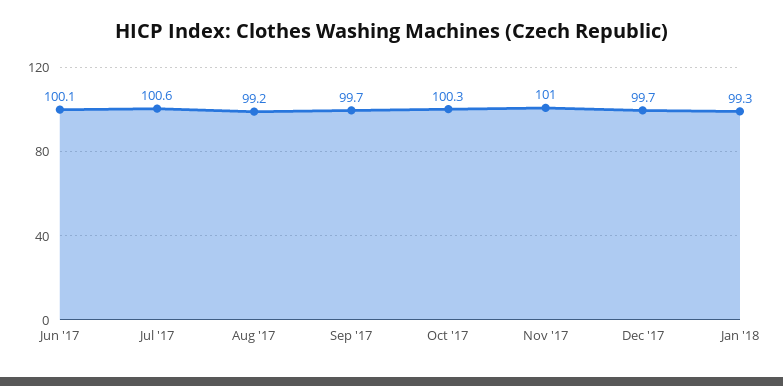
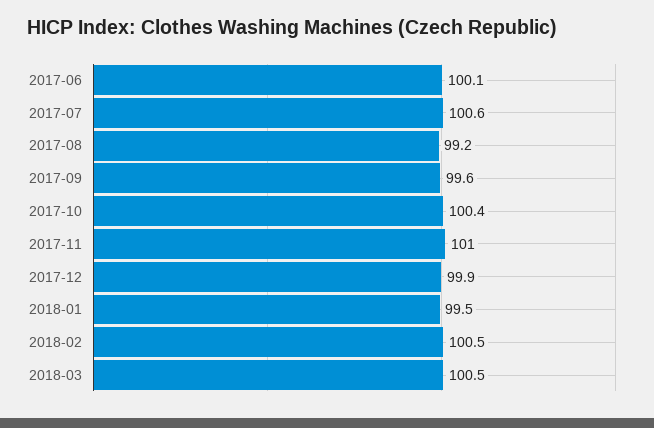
Sep '17: 99.7 -> 99.6
Oct '17: 100.3 -> 100.4
Dec '17: 99.7 -> 99.9
Jan '18: 99.3 -> 99.5
2018-02: none -> 100.5
2018-03: none -> 100.5

